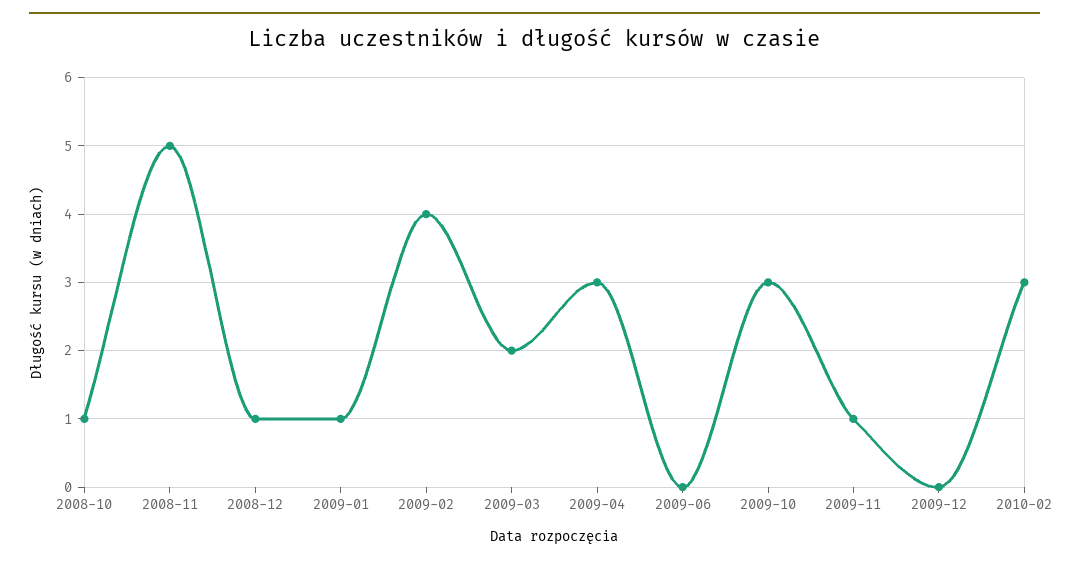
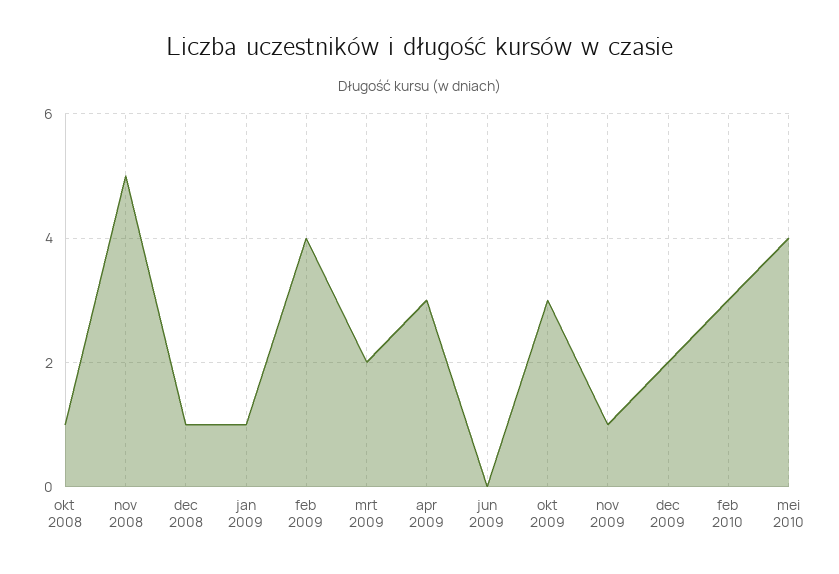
2009-12: 0 -> 2
mei 2010: none -> 4

